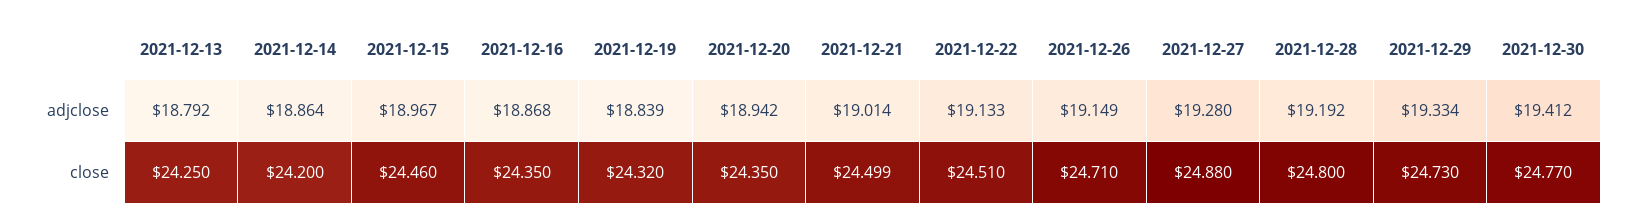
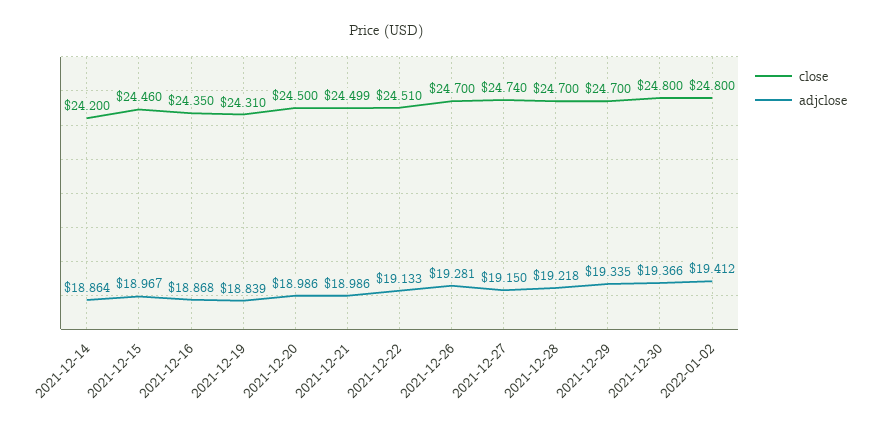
adjclose, 2021-12-13: 18.792 -> none
adjclose, 2021-12-20: 18.942 -> 18.986
adjclose, 2021-12-21: 19.014 -> 18.986
adjclose, 2021-12-26: 19.149 -> 19.281
adjclose, 2021-12-27: 19.28 -> 19.15
adjclose, 2021-12-28: 19.192 -> 19.218
adjclose, 2021-12-29: 19.334 -> 19.335
adjclose, 2021-12-30: 19.412 -> 19.366
close, 2021-12-13: 24.25 -> none
close, 2021-12-19: 24.32 -> 24.31
close, 2021-12-20: 24.35 -> 24.5
close, 2021-12-26: 24.71 -> 24.7
close, 2021-12-27: 24.88 -> 24.74
close, 2021-12-28: 24.8 -> 24.7
close, 2021-12-29: 24.73 -> 24.7
close, 2021-12-30: 24.77 -> 24.8
close, 2022-01-02: none -> 24.8
adjclose, 2022-01-02: none -> 19.412

